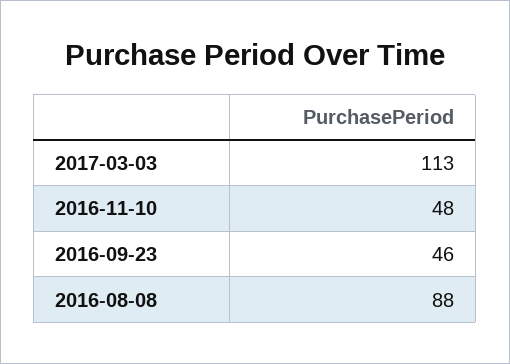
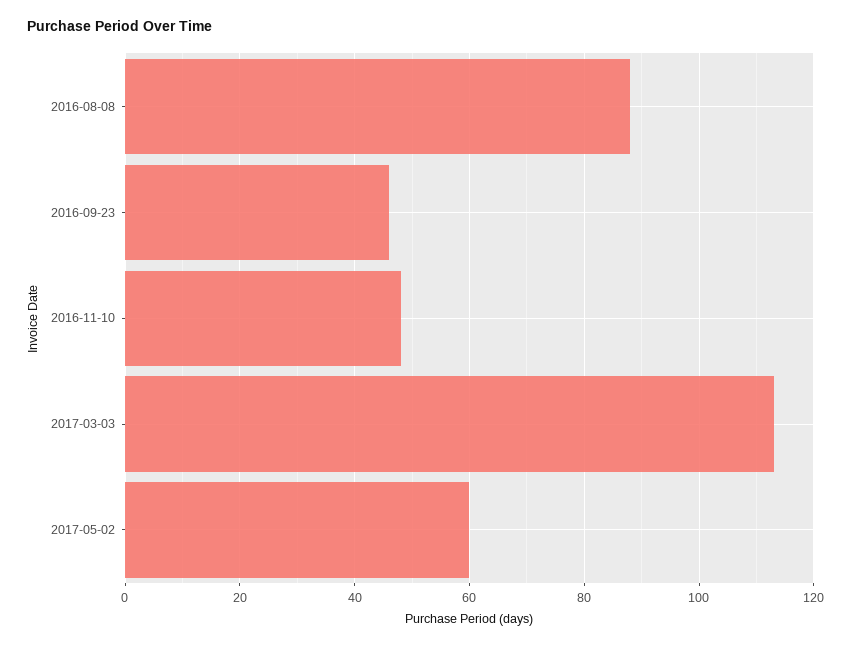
2017-05-02: none -> 60

